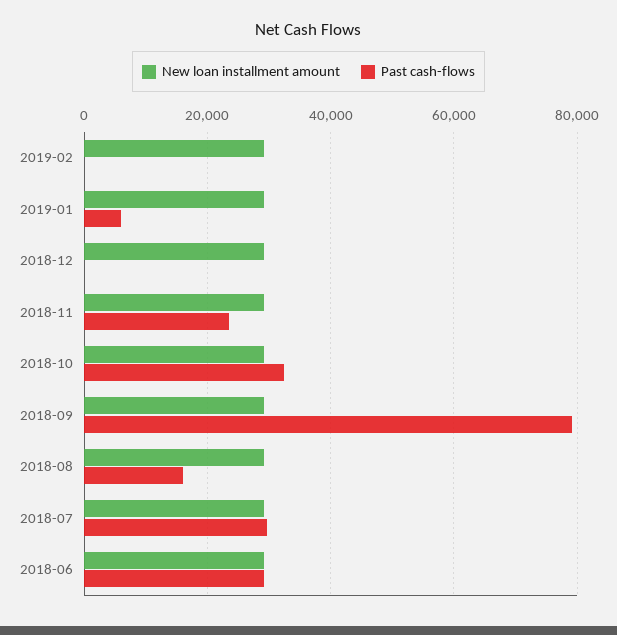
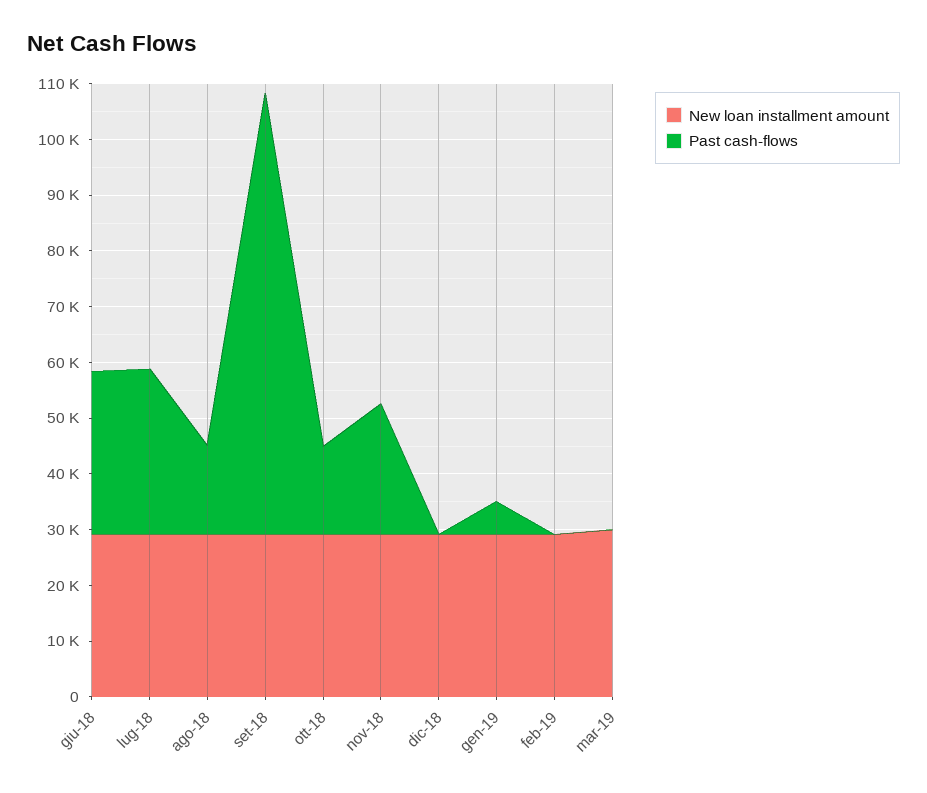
Past cash-flows, 2018-10: 32000 -> 16000
New loan installment amount, mar-19: none -> 30000
Past cash-flows, mar-19: none -> 0

